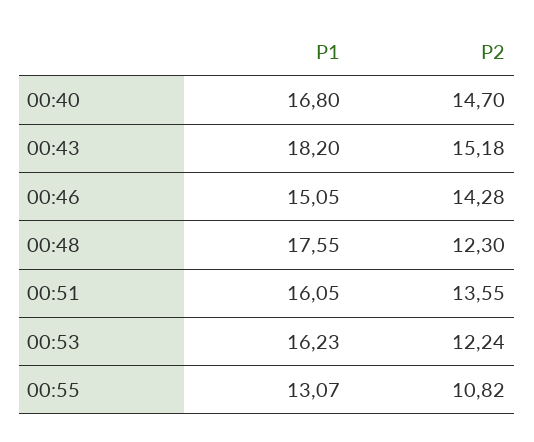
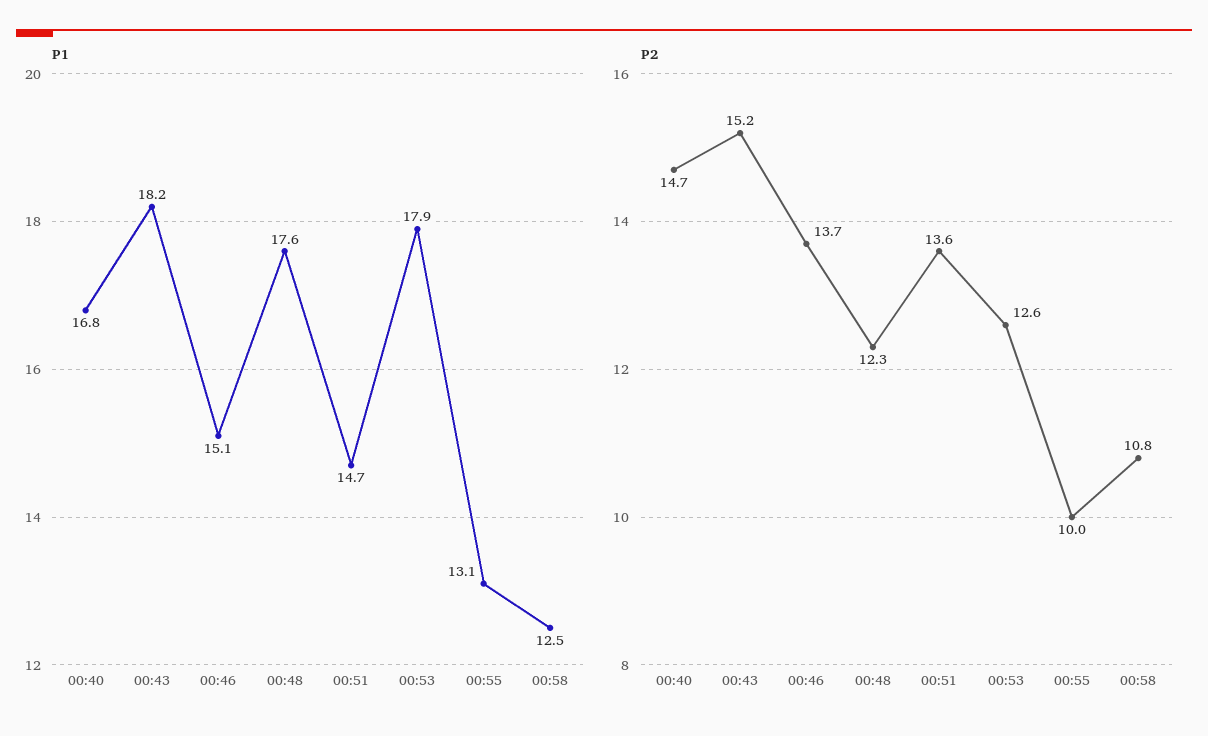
P2, 00:46: 14.28 -> 13.7
P1, 00:51: 16.05 -> 14.7
P1, 00:53: 16.23 -> 17.9
P2, 00:53: 12.24 -> 12.6
P2, 00:55: 10.82 -> 10
P1, 00:58: none -> 12.5
P2, 00:58: none -> 10.8

